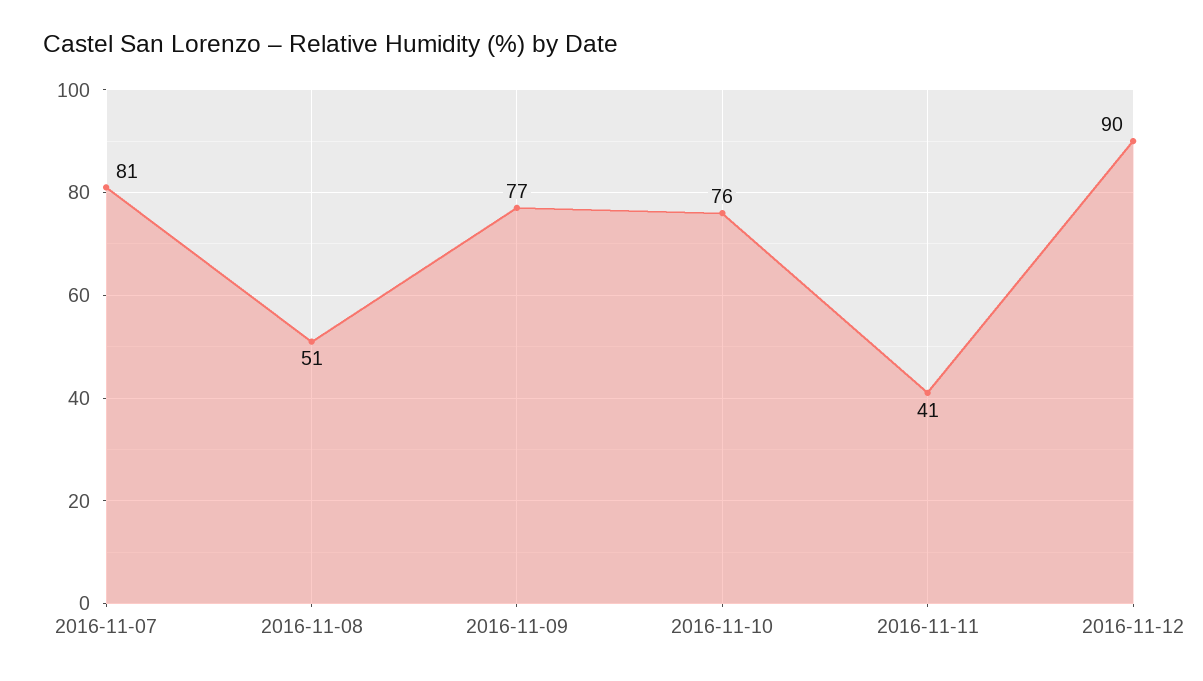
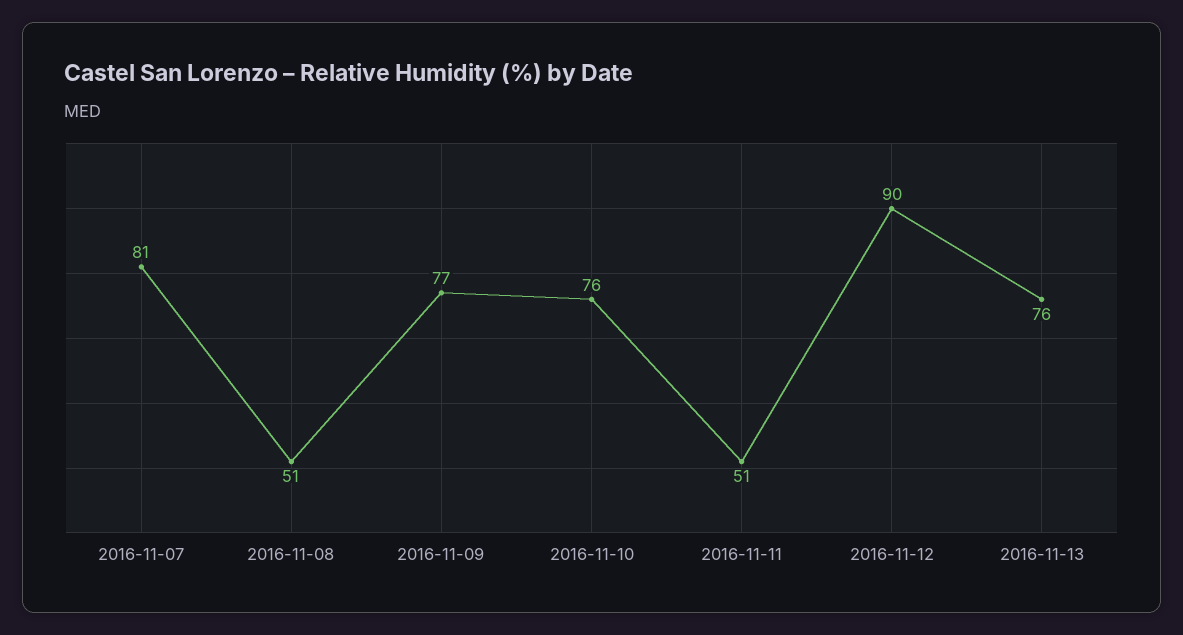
2016-11-11: 41 -> 51
2016-11-13: none -> 76

